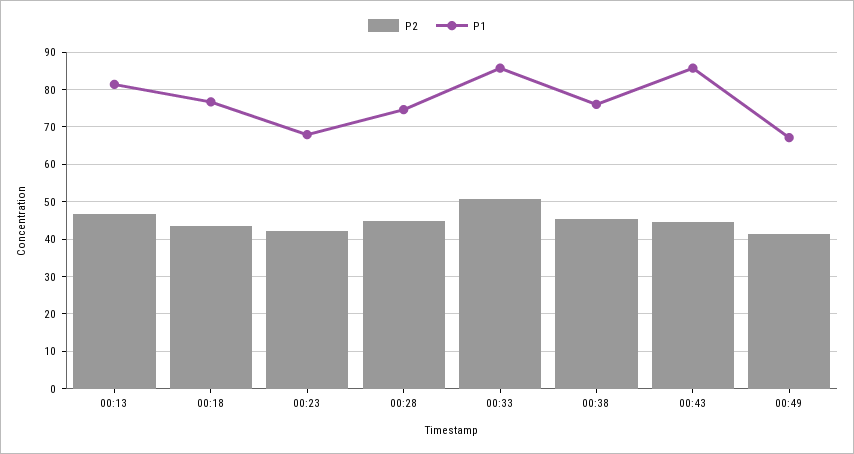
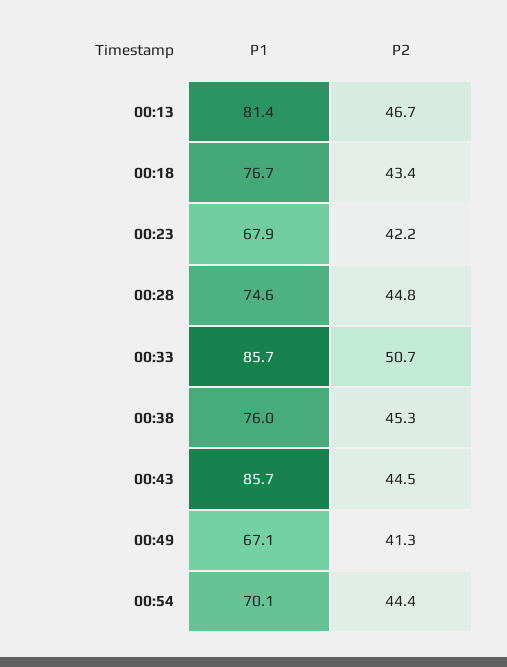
P1, 00:54: none -> 70.1
P2, 00:54: none -> 44.4

